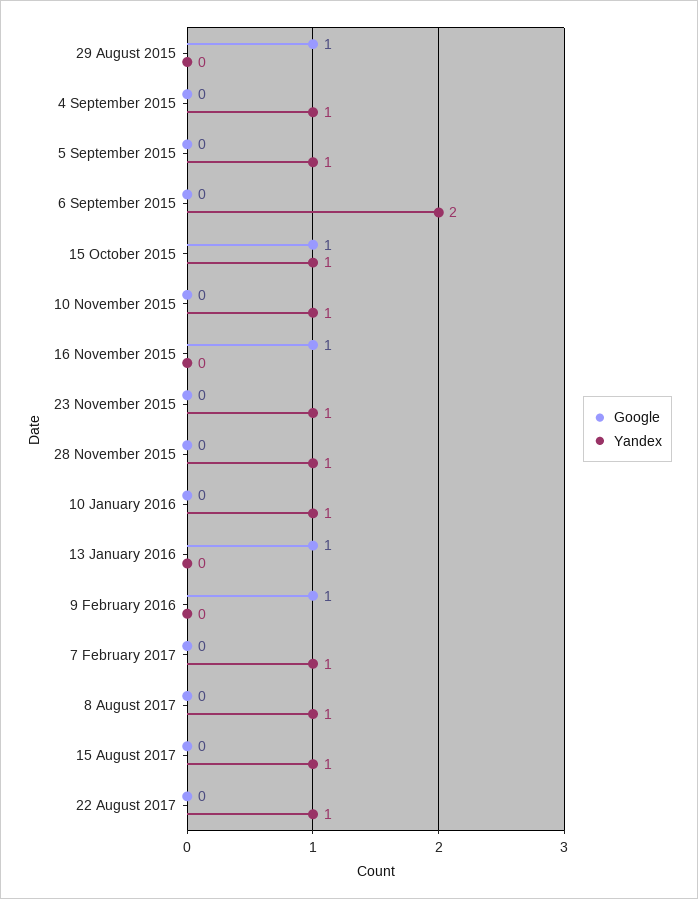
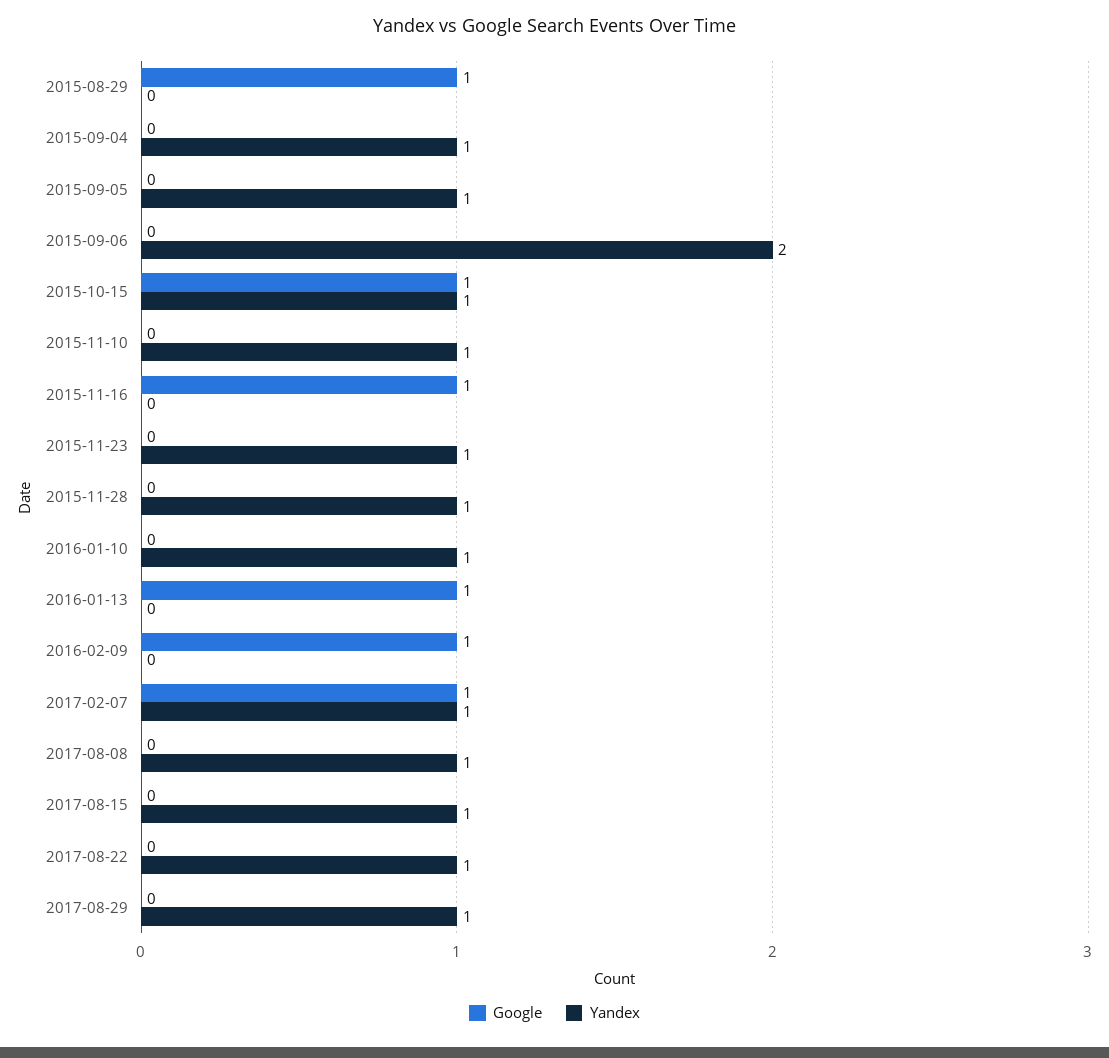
Google, 7 February 2017: 0 -> 1
Google, 2017-08-29: none -> 0
Yandex, 2017-08-29: none -> 1

